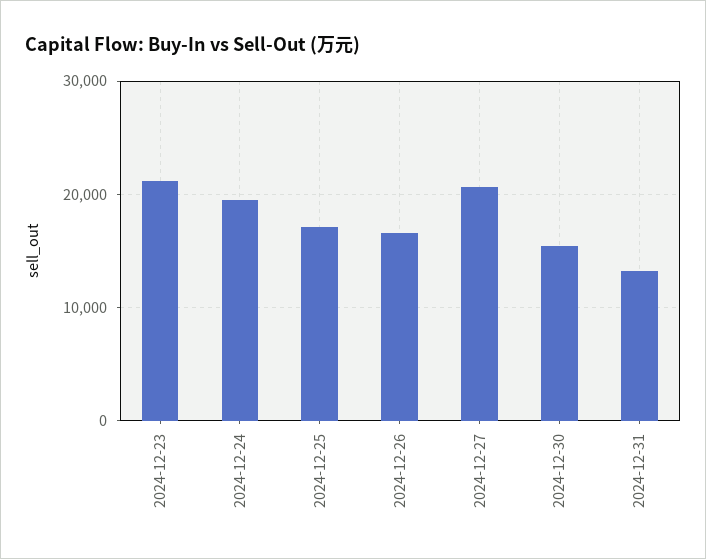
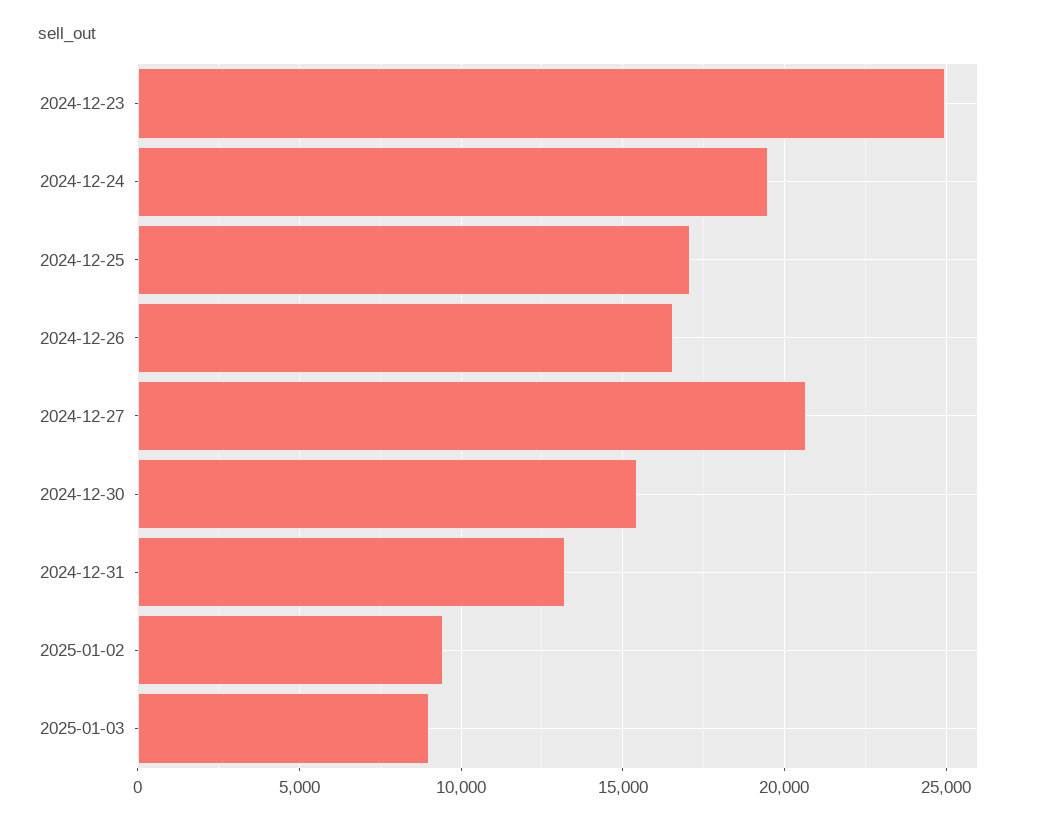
2024-12-23: 21000 -> 25000
2025-01-02: none -> 9500
2025-01-03: none -> 9000

